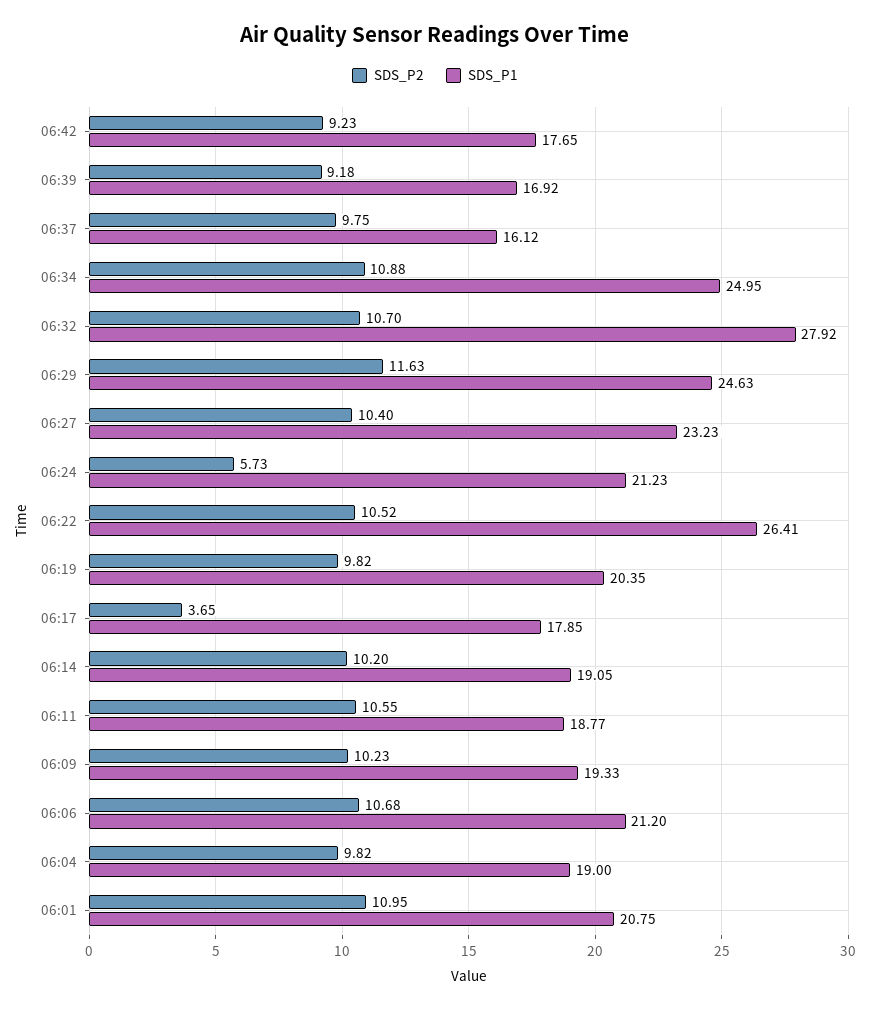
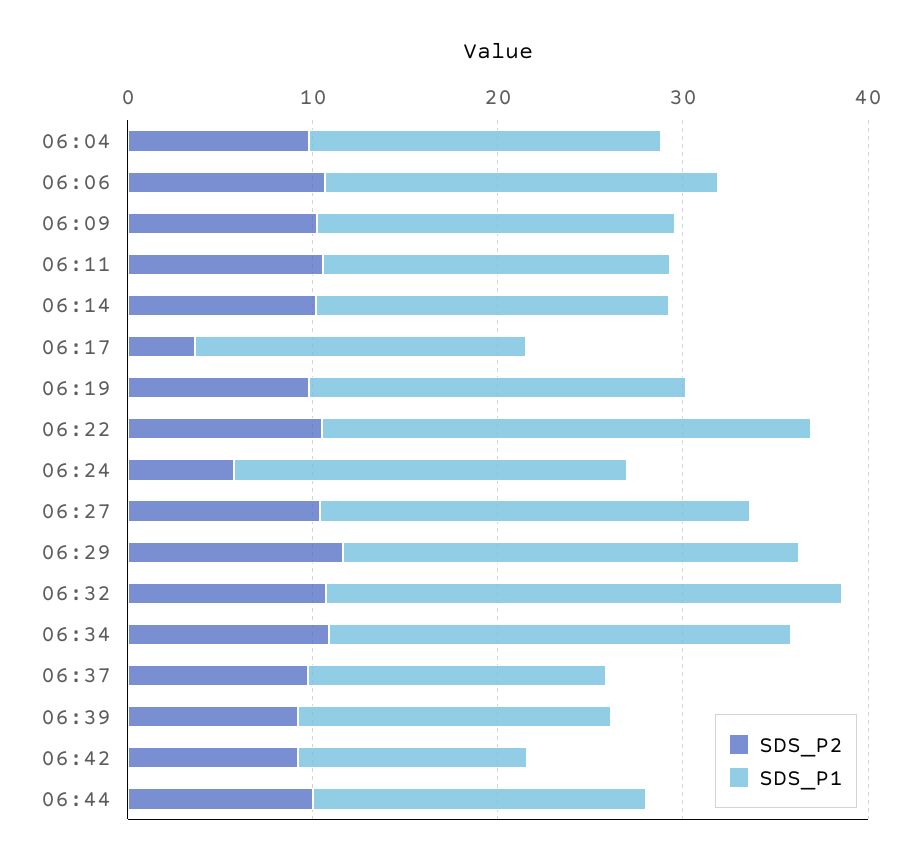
SDS_P1, 06:42: 17.65 -> 12
SDS_P2, 06:01: 10.95 -> none
SDS_P1, 06:01: 20.75 -> none
SDS_P2, 06:44: none -> 10
SDS_P1, 06:44: none -> 18

